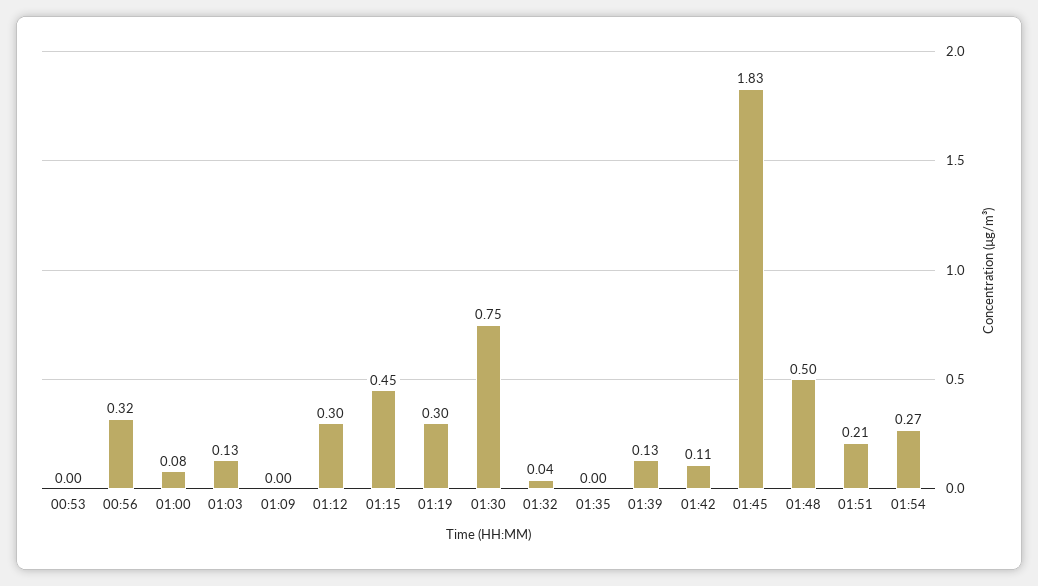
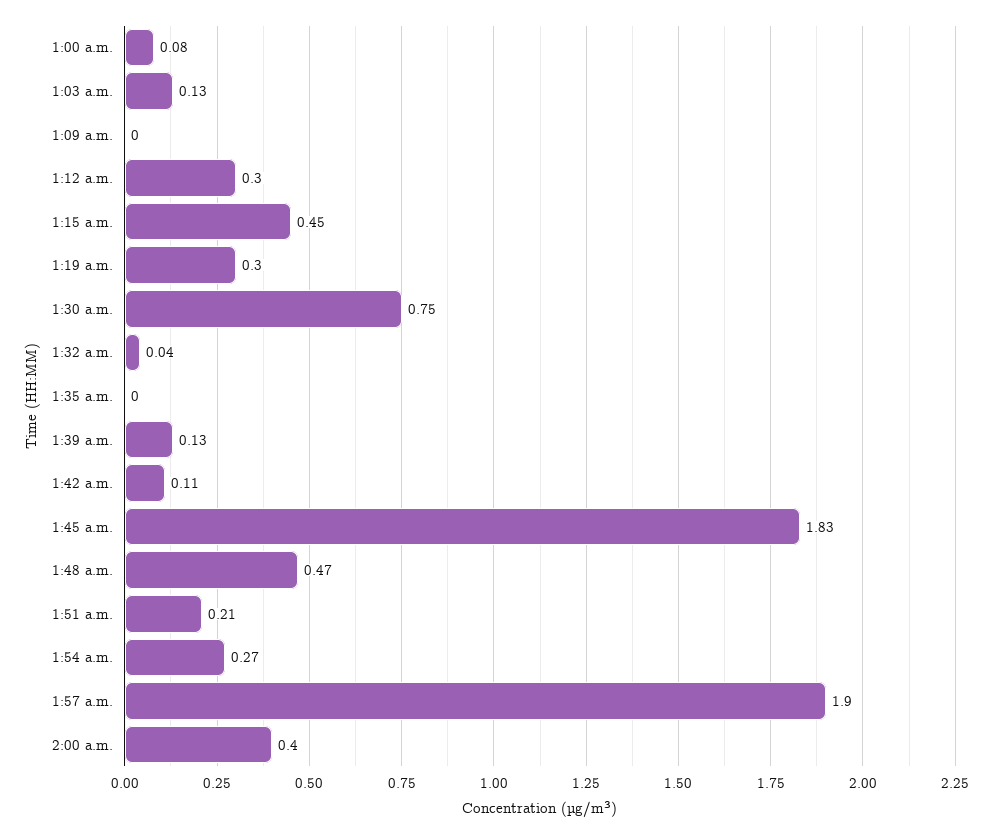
00:53: 0 -> none
00:56: 0.32 -> none
01:48: 0.5 -> 0.47
1:57 a.m.: none -> 1.9
2:00 a.m.: none -> 0.4

